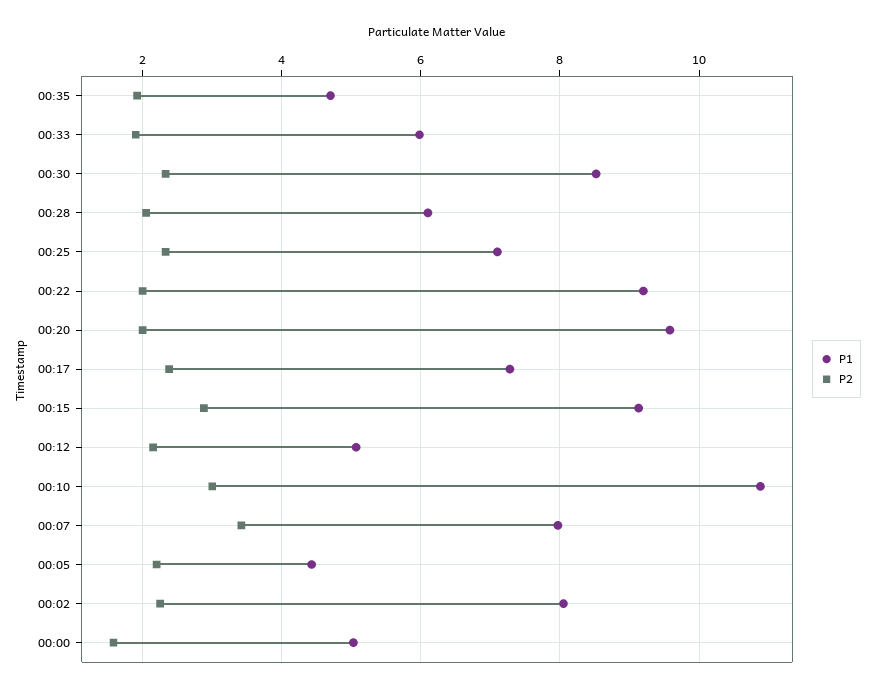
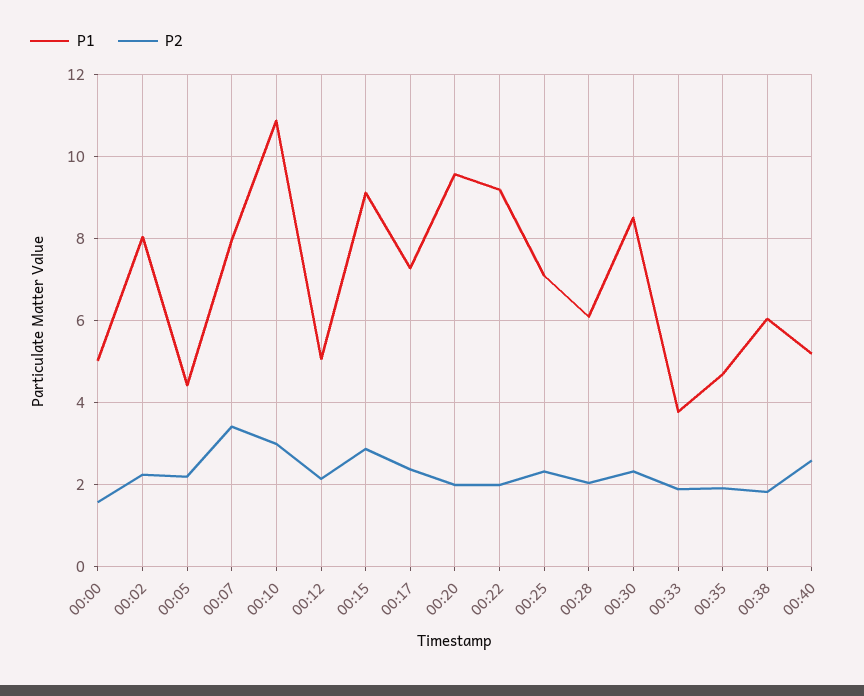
P1, 00:33: 6 -> 3.8
P1, 00:38: none -> 6
P2, 00:38: none -> 1.8
P1, 00:40: none -> 5.2
P2, 00:40: none -> 2.6

